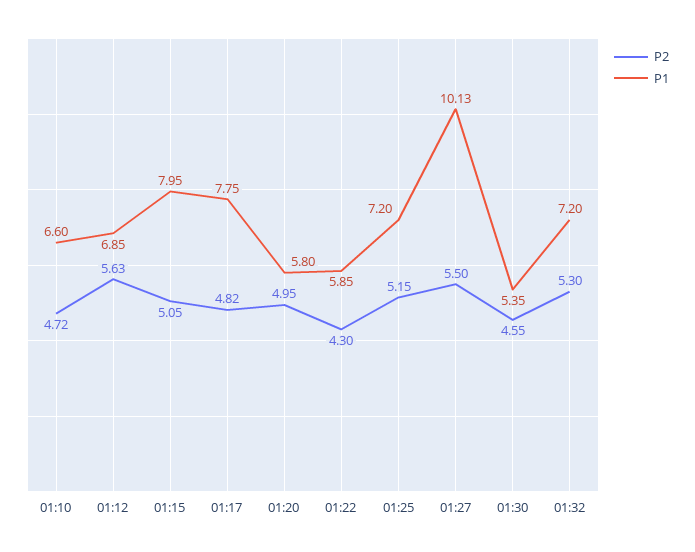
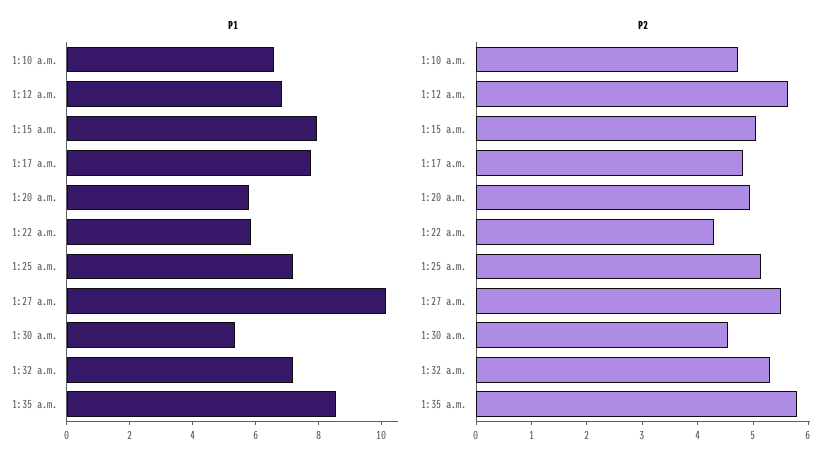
P1, 1:35 a.m.: none -> 8.5
P2, 1:35 a.m.: none -> 5.8

